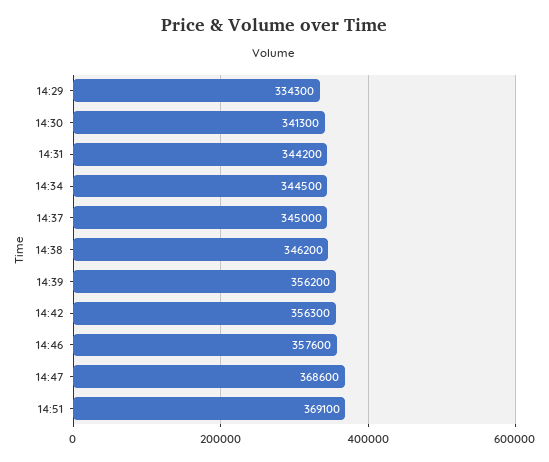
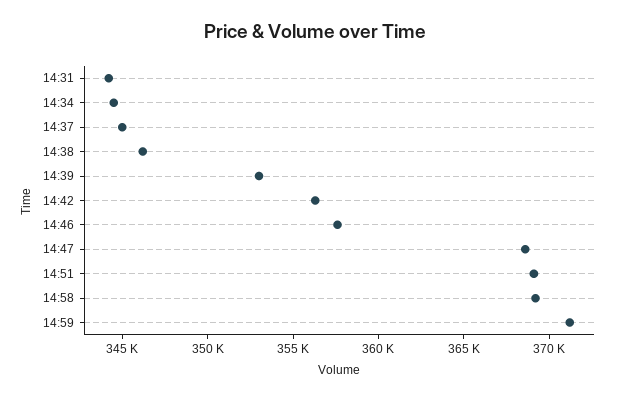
14:29: 334300 -> none
14:30: 341300 -> none
14:39: 356200 -> 353000
14:58: none -> 369000
14:59: none -> 371000

